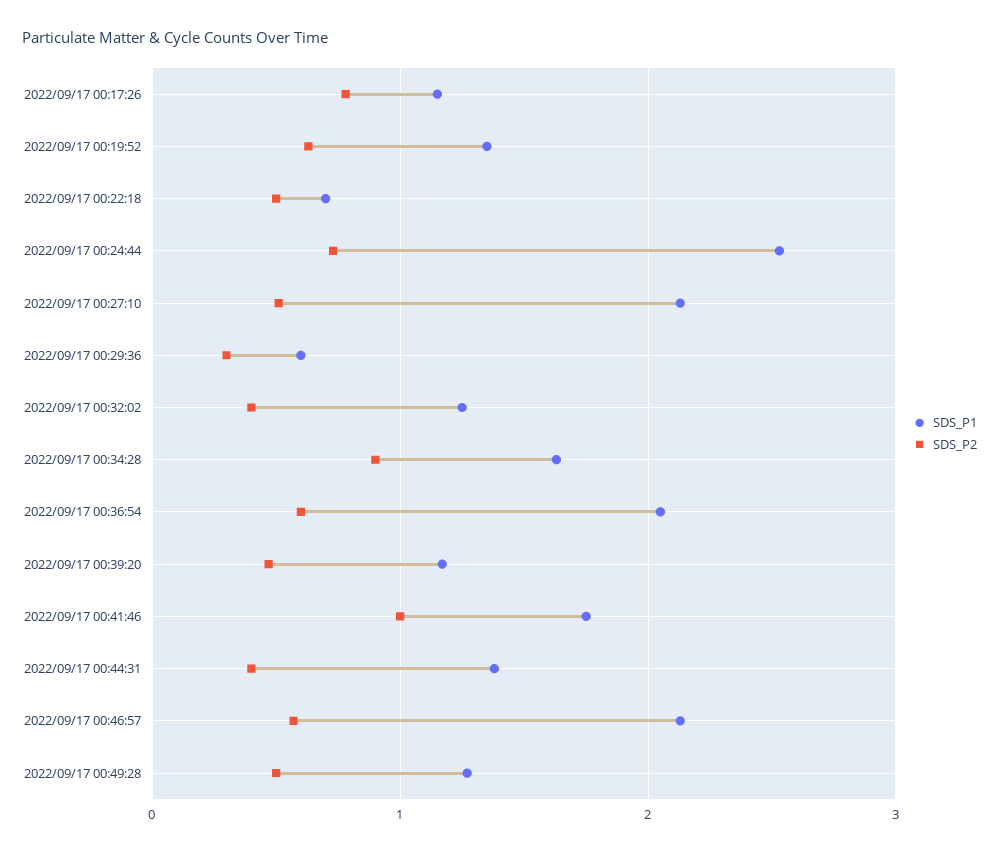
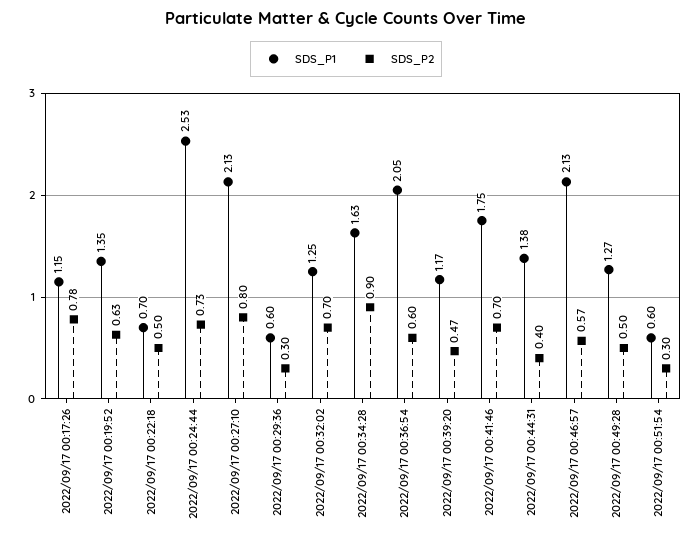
SDS_P2, 2022/09/17 00:27:10: 0.5 -> 0.8
SDS_P2, 2022/09/17 00:32:02: 0.4 -> 0.7
SDS_P2, 2022/09/17 00:41:46: 1 -> 0.7
SDS_P1, 2022/09/17 00:51:54: none -> 0.6
SDS_P2, 2022/09/17 00:51:54: none -> 0.3

